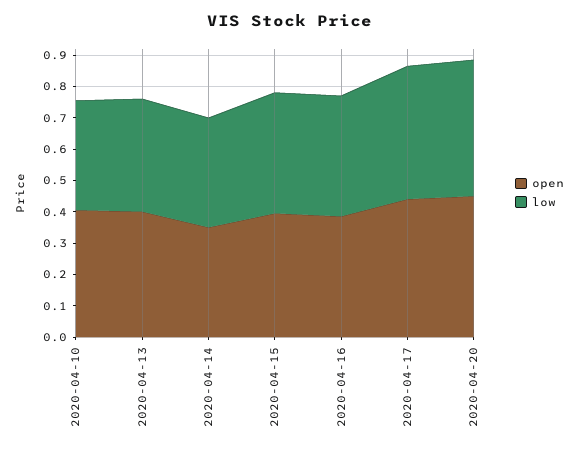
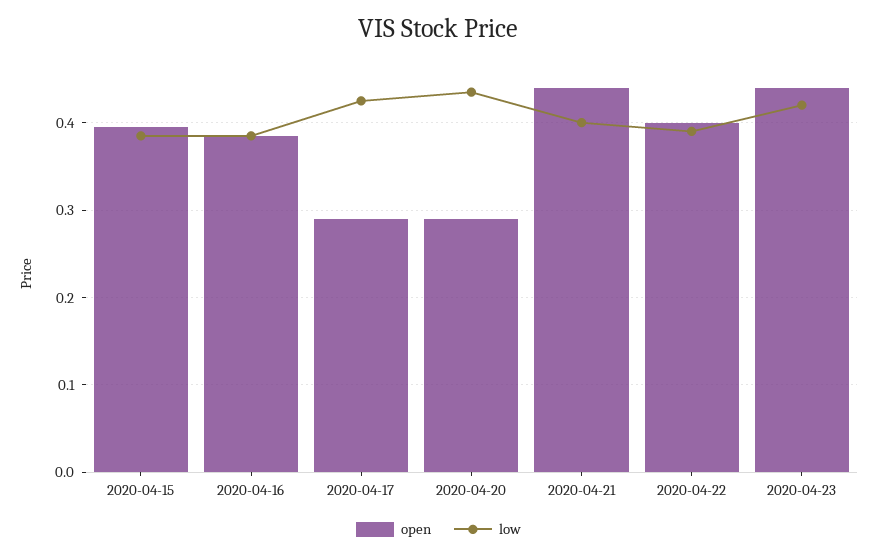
open, 2020-04-10: 0.4 -> none
low, 2020-04-10: 0.35 -> none
open, 2020-04-13: 0.4 -> none
low, 2020-04-13: 0.35 -> none
open, 2020-04-14: 0.35 -> none
low, 2020-04-14: 0.35 -> none
open, 2020-04-17: 0.45 -> 0.29
open, 2020-04-20: 0.45 -> 0.29
open, 2020-04-21: none -> 0.44
low, 2020-04-21: none -> 0.4
open, 2020-04-22: none -> 0.4
low, 2020-04-22: none -> 0.39
open, 2020-04-23: none -> 0.44
low, 2020-04-23: none -> 0.42

